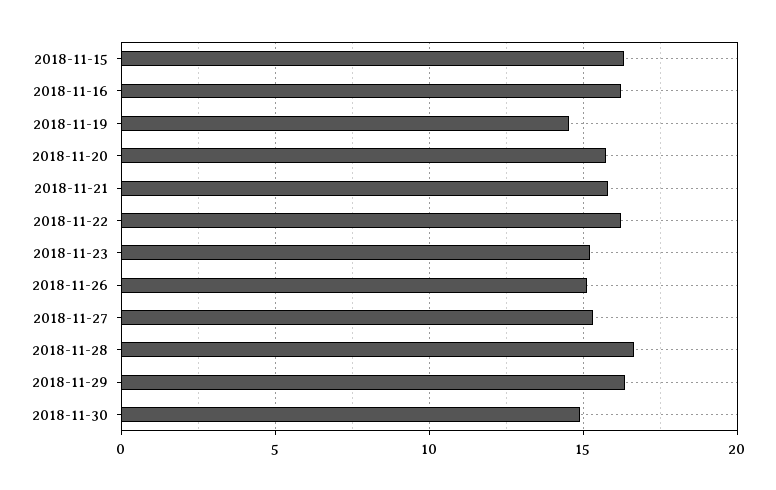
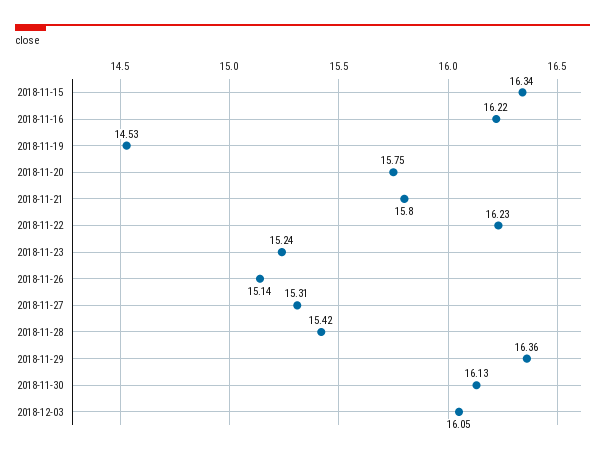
2018-11-28: 16.5 -> 15.42
2018-11-30: 15 -> 16.13
2018-12-03: none -> 16.05

